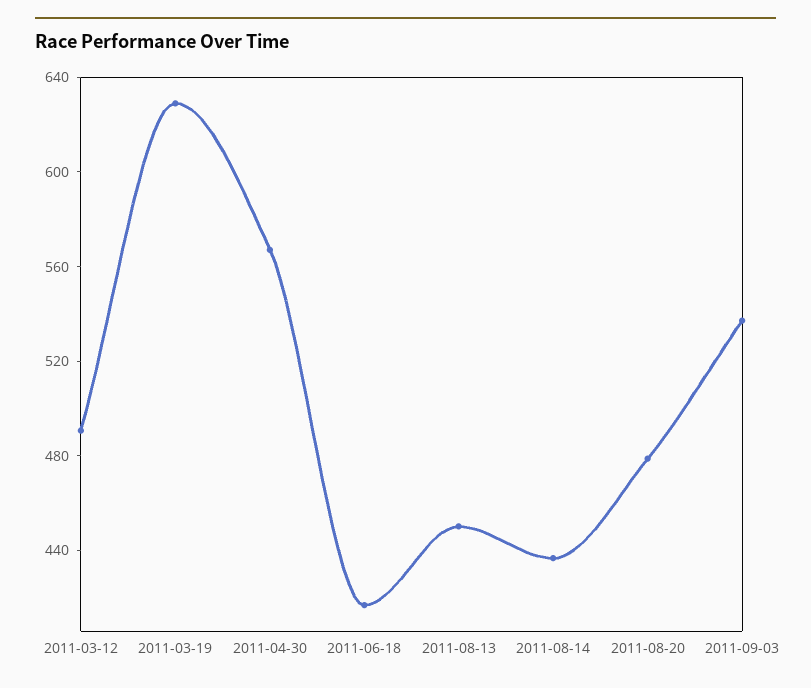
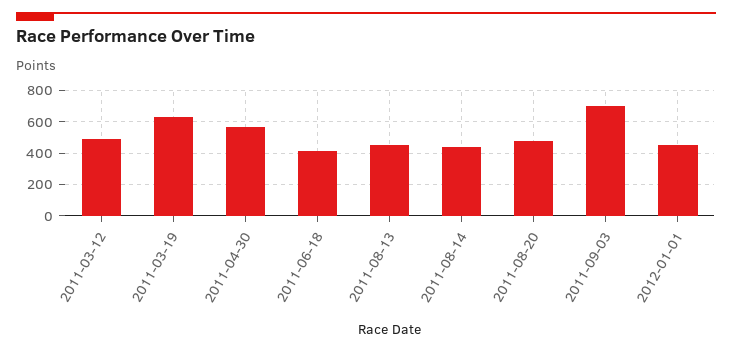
2011-09-03: 540 -> 700
2012-01-01: none -> 450

